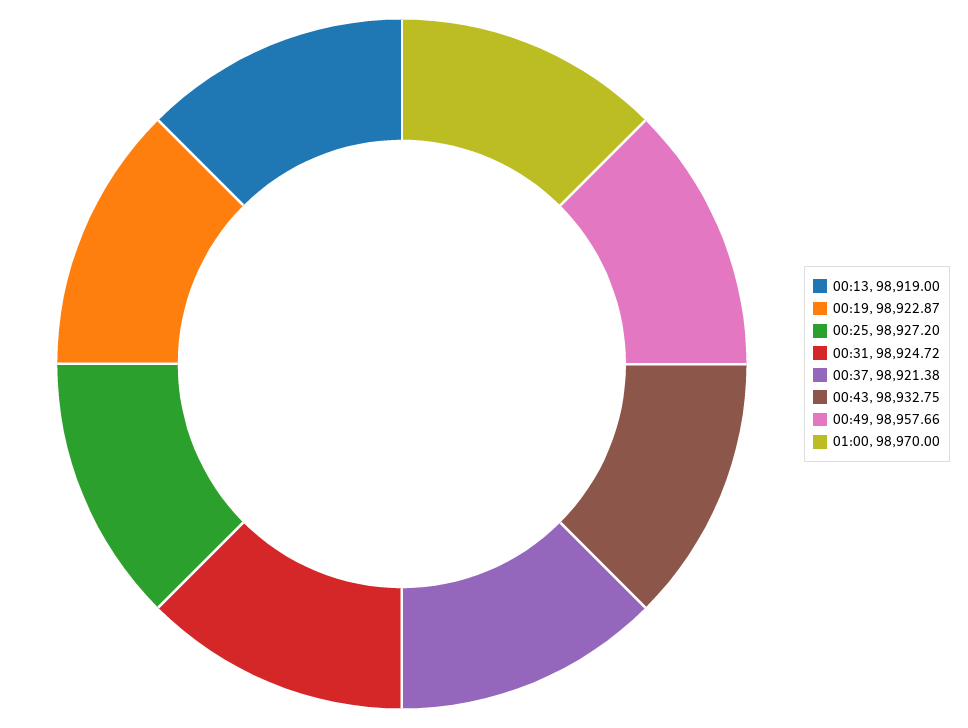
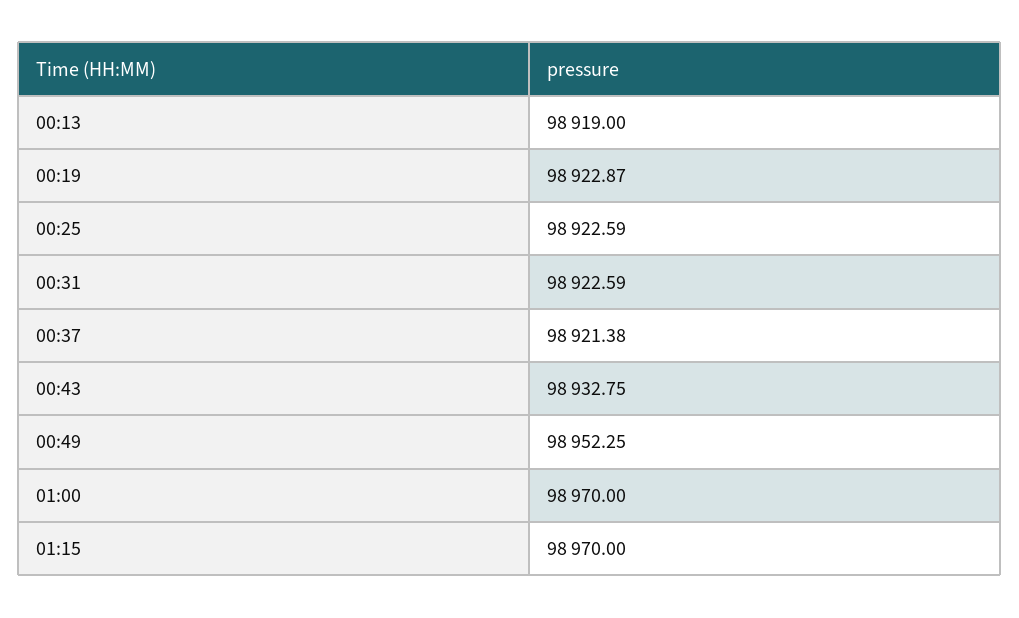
00:25: 98927.2 -> 98922.59
00:31: 98924.72 -> 98922.59
00:49: 98957.66 -> 98952.25
01:15: none -> 98970

